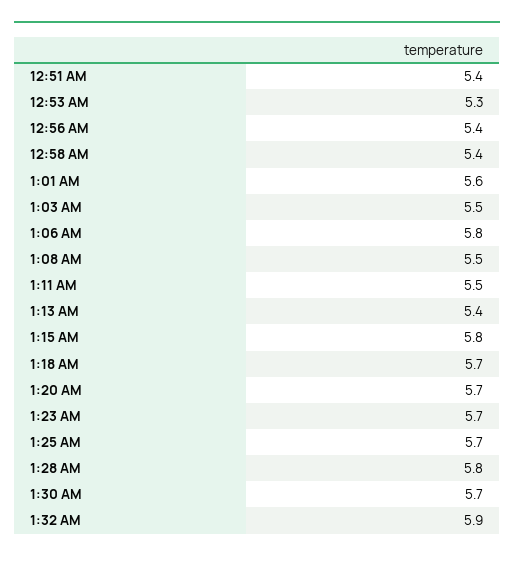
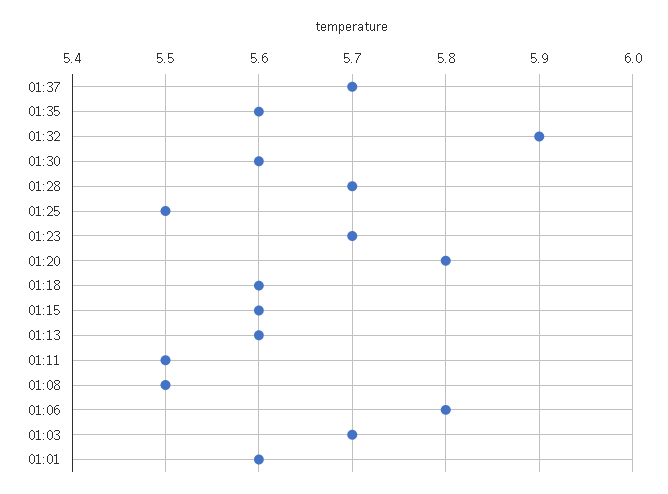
12:51 AM: 5.4 -> none
12:53 AM: 5.3 -> none
12:56 AM: 5.4 -> none
12:58 AM: 5.4 -> none
1:03 AM: 5.5 -> 5.7
1:13 AM: 5.4 -> 5.6
1:15 AM: 5.8 -> 5.6
1:18 AM: 5.7 -> 5.6
1:20 AM: 5.7 -> 5.8
1:25 AM: 5.7 -> 5.5
1:28 AM: 5.8 -> 5.7
1:30 AM: 5.7 -> 5.6
01:37: none -> 5.7
01:35: none -> 5.6

